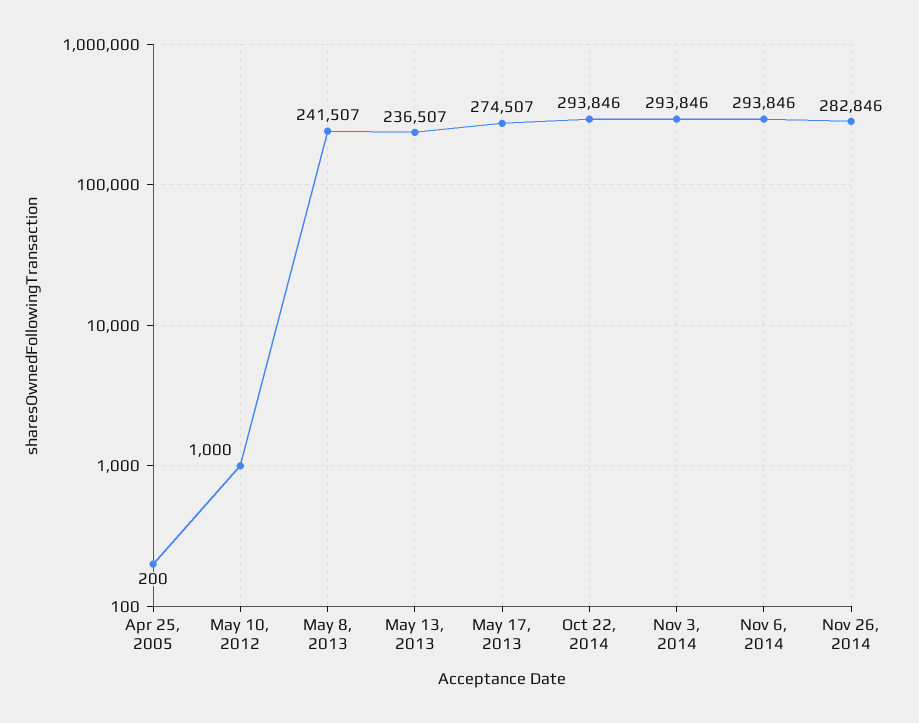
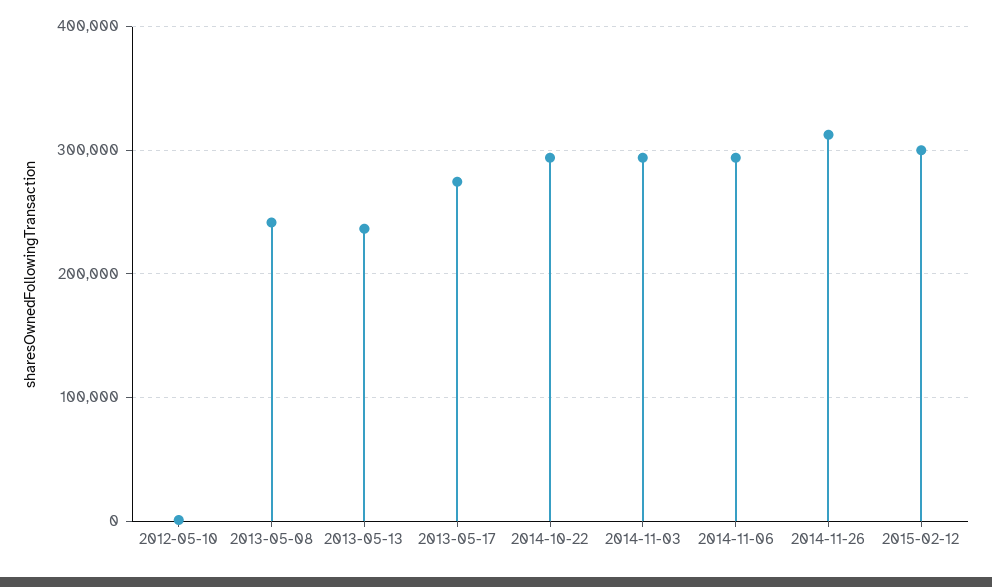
Apr 25, 2005: 200 -> none
Nov 26, 2014: 282846 -> 310000
2015-02-12: none -> 300000

